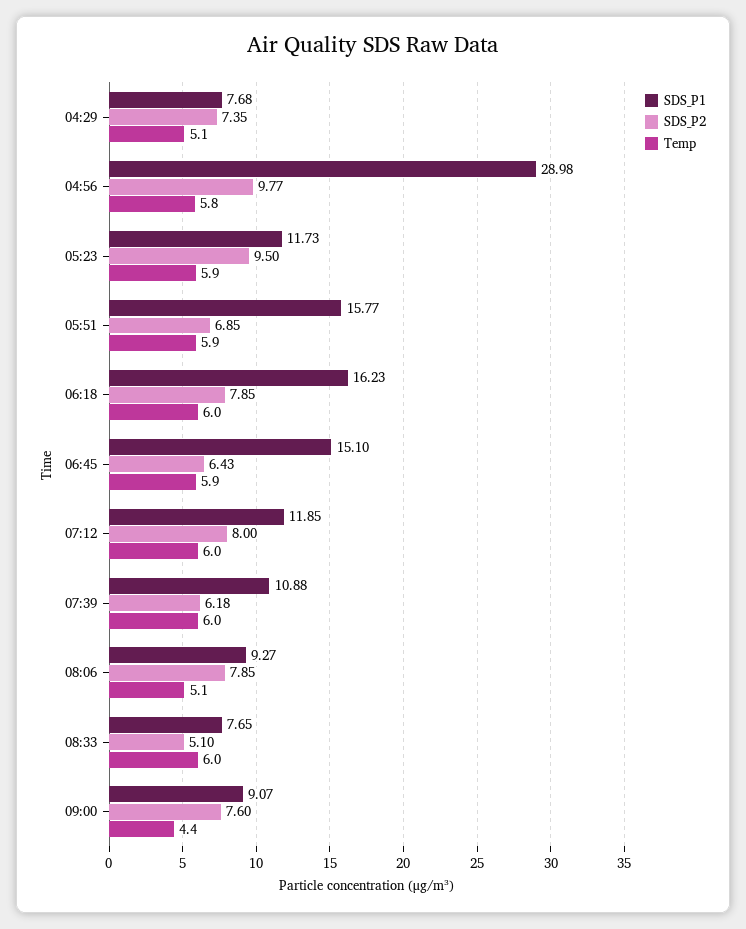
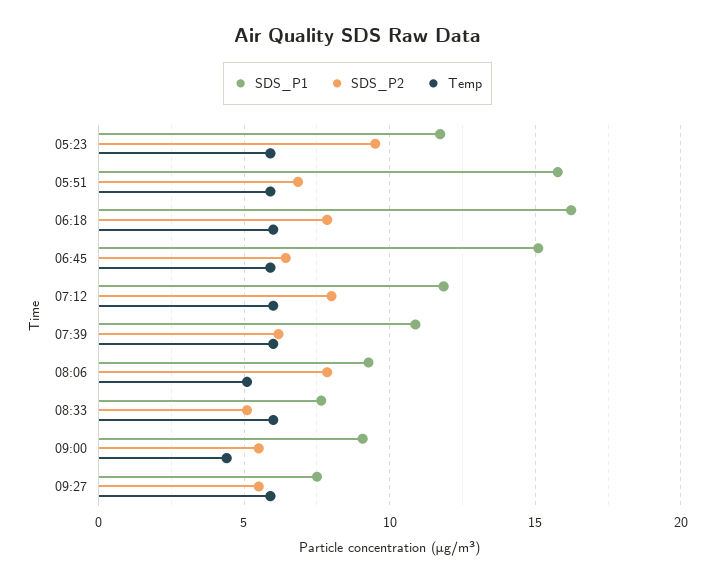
SDS_P1, 04:29: 7.68 -> none
SDS_P2, 04:29: 7.35 -> none
Temp, 04:29: 5.1 -> none
SDS_P1, 04:56: 28.98 -> none
SDS_P2, 04:56: 9.77 -> none
Temp, 04:56: 5.8 -> none
SDS_P2, 09:00: 7.6 -> 5.5
SDS_P1, 09:27: none -> 7.5
SDS_P2, 09:27: none -> 5.5
Temp, 09:27: none -> 6

